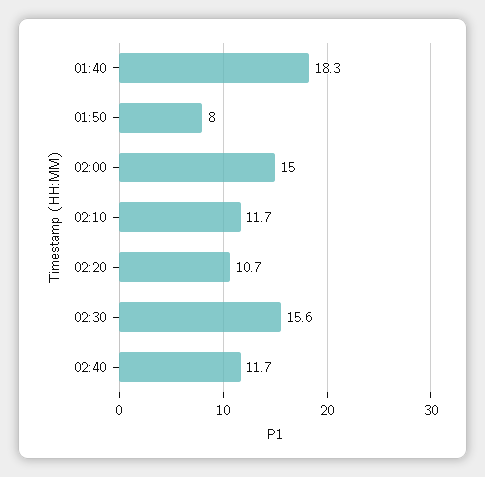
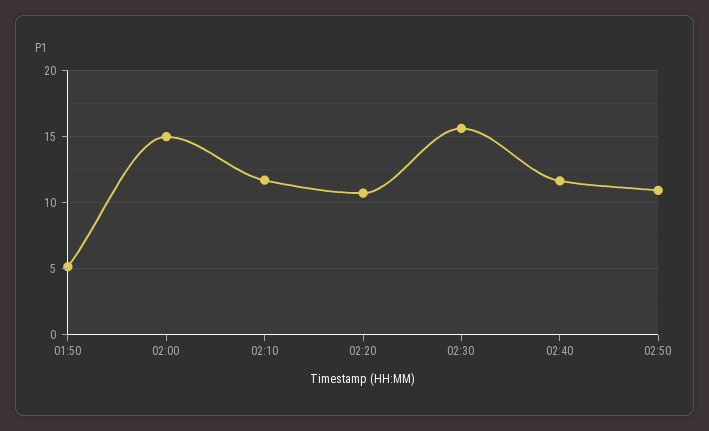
01:40: 18.3 -> none
01:50: 8 -> 5
02:50: none -> 11

